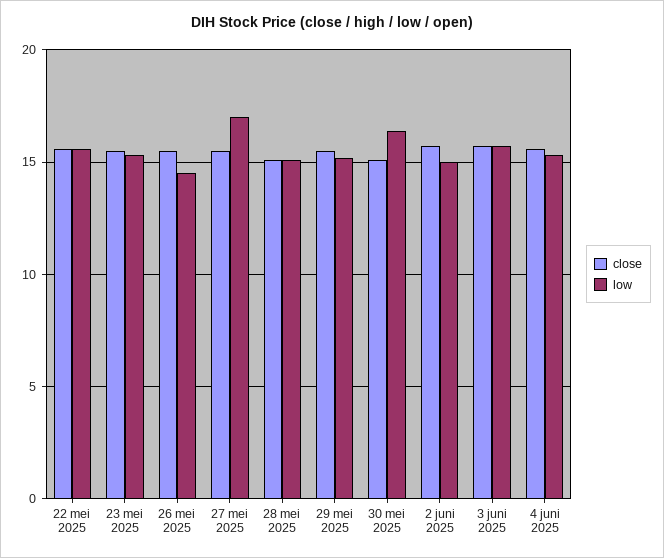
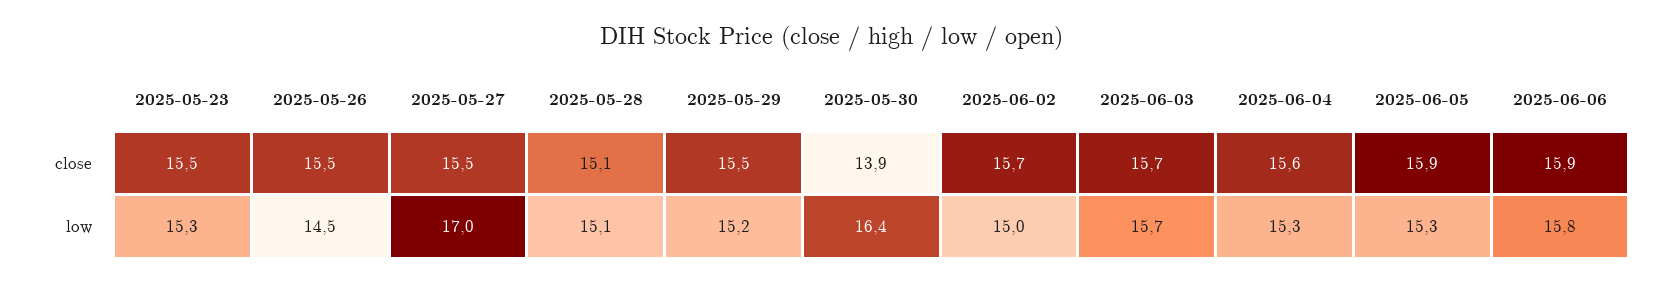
close, 22 mei 2025: 15.5 -> none
low, 22 mei 2025: 15.5 -> none
close, 30 mei 2025: 15 -> 13.9
close, 2025-06-05: none -> 15.9
close, 2025-06-06: none -> 15.9
low, 2025-06-05: none -> 15.3
low, 2025-06-06: none -> 15.8

